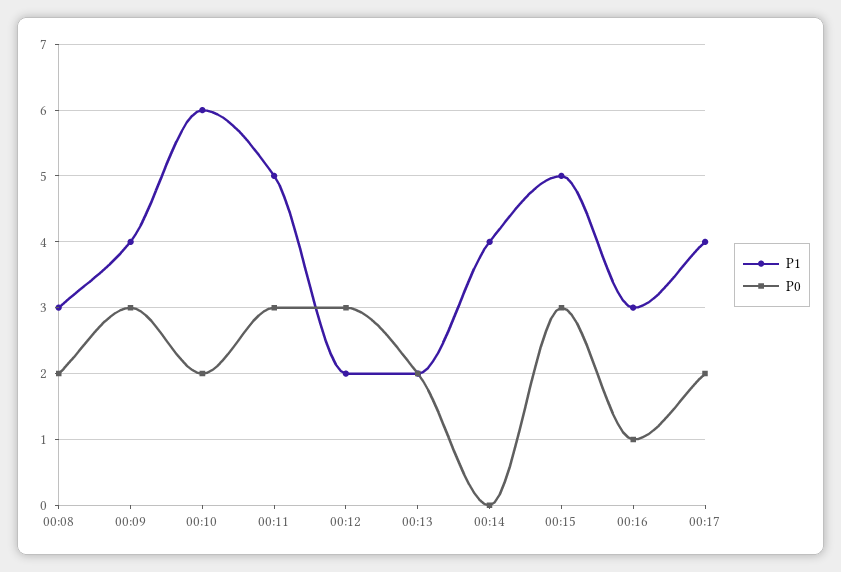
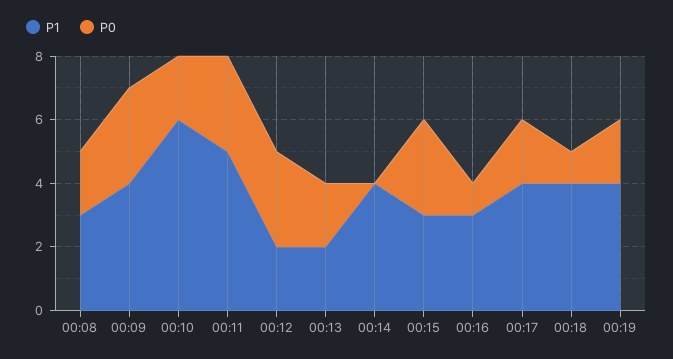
P1, 00:15: 5 -> 3
P1, 00:18: none -> 4
P0, 00:18: none -> 1
P1, 00:19: none -> 4
P0, 00:19: none -> 2

